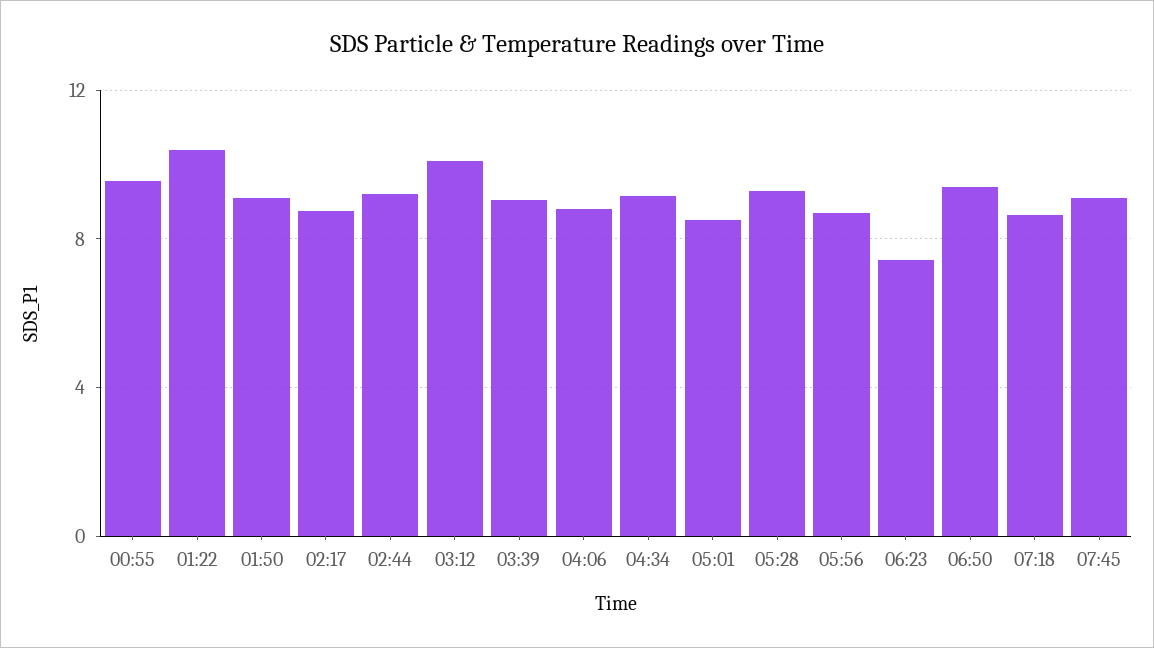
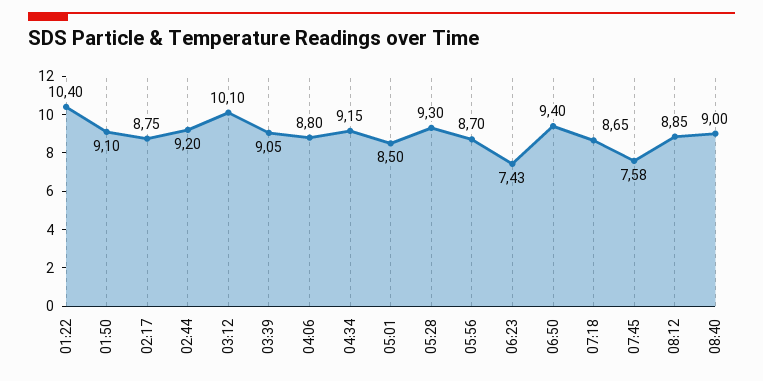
00:55: 9.5 -> none
07:45: 9 -> 7.58
08:12: none -> 8.85
08:40: none -> 9

